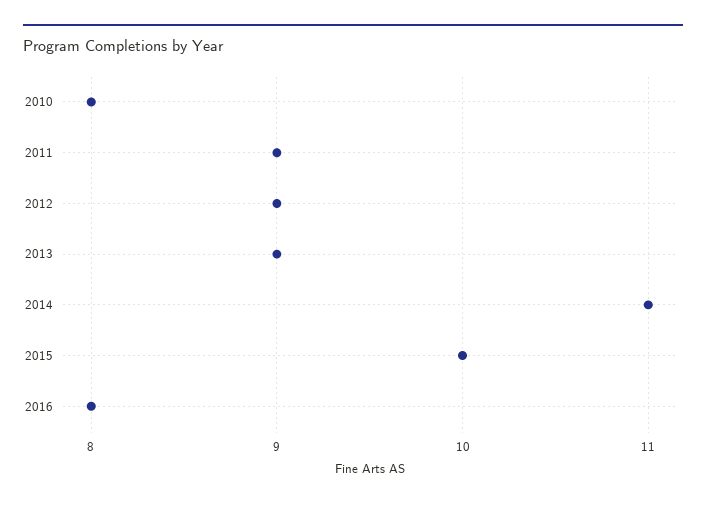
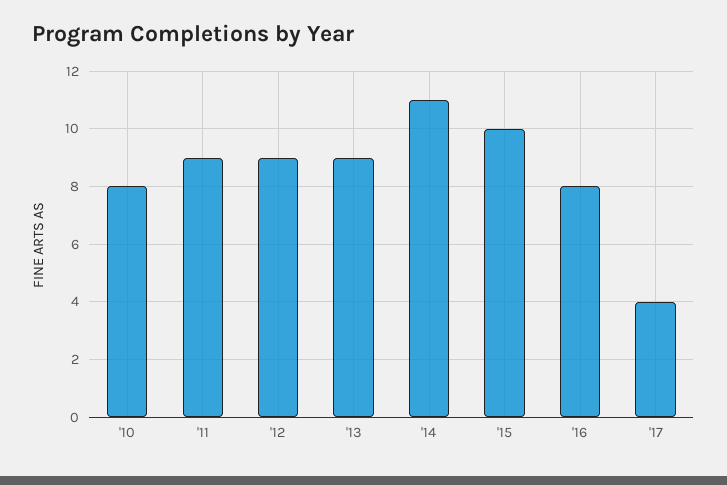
'17: none -> 4

